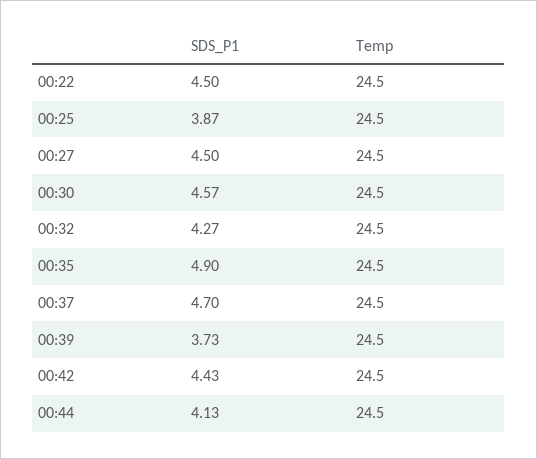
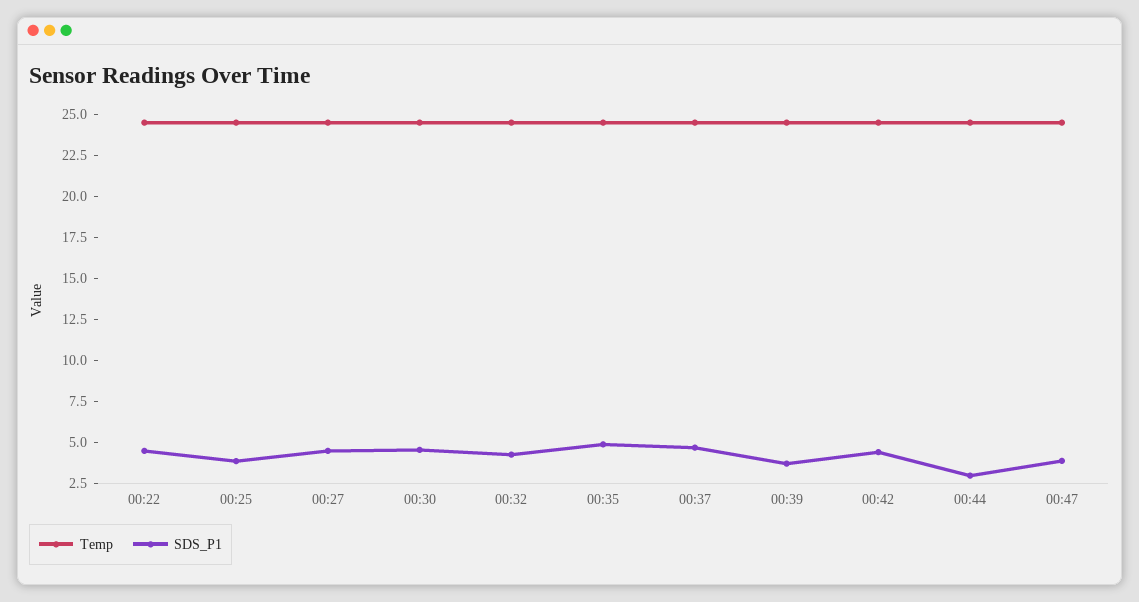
SDS_P1, 00:44: 4.13 -> 3
Temp, 00:47: none -> 24.5
SDS_P1, 00:47: none -> 4

